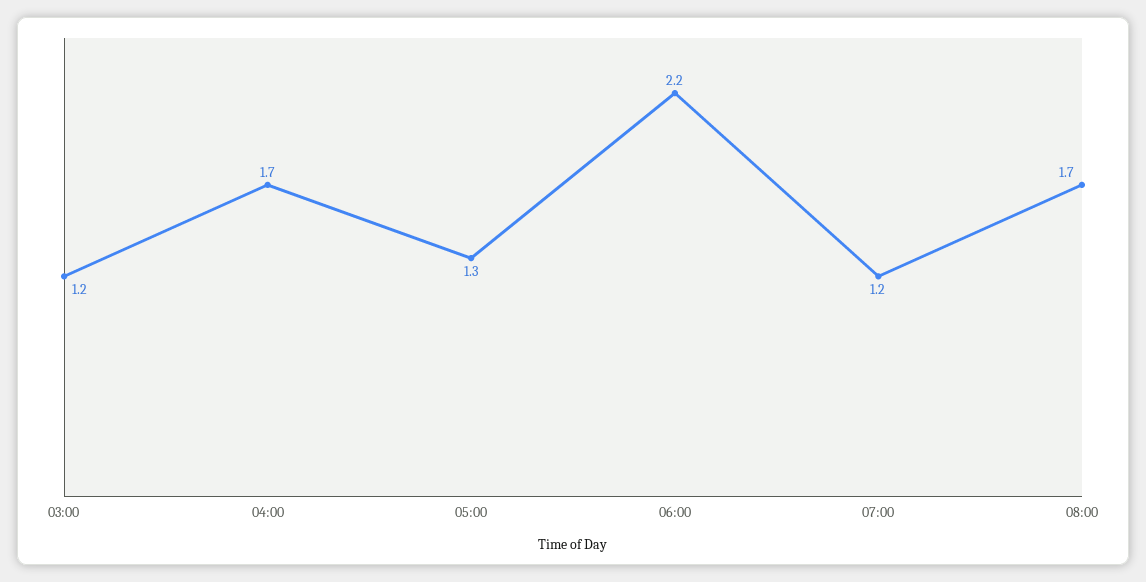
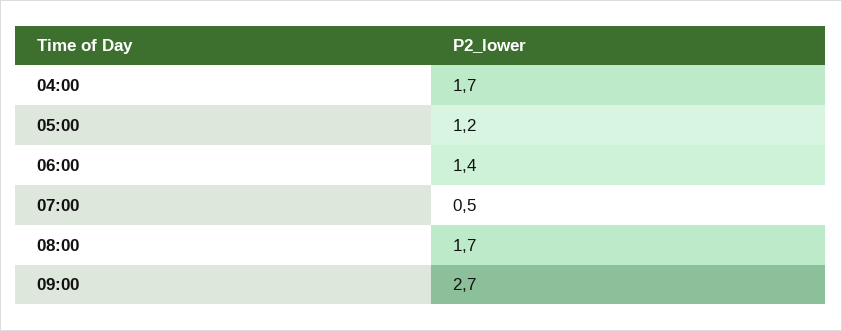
03:00: 1.2 -> none
05:00: 1.3 -> 1.2
06:00: 2.2 -> 1.4
07:00: 1.2 -> 0.5
09:00: none -> 2.7

